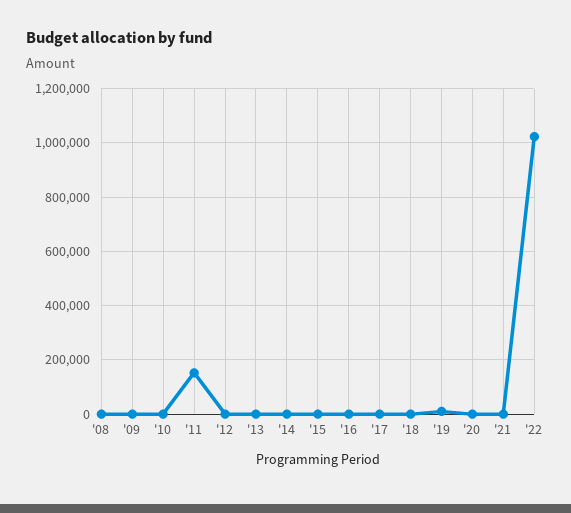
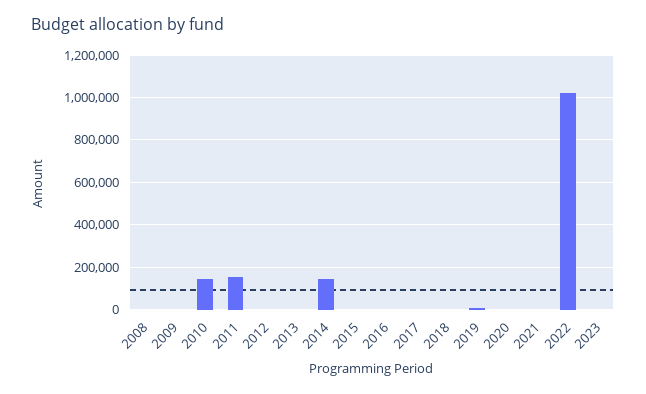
'10: 0 -> 150000
'14: 0 -> 150000
2023: none -> 0

